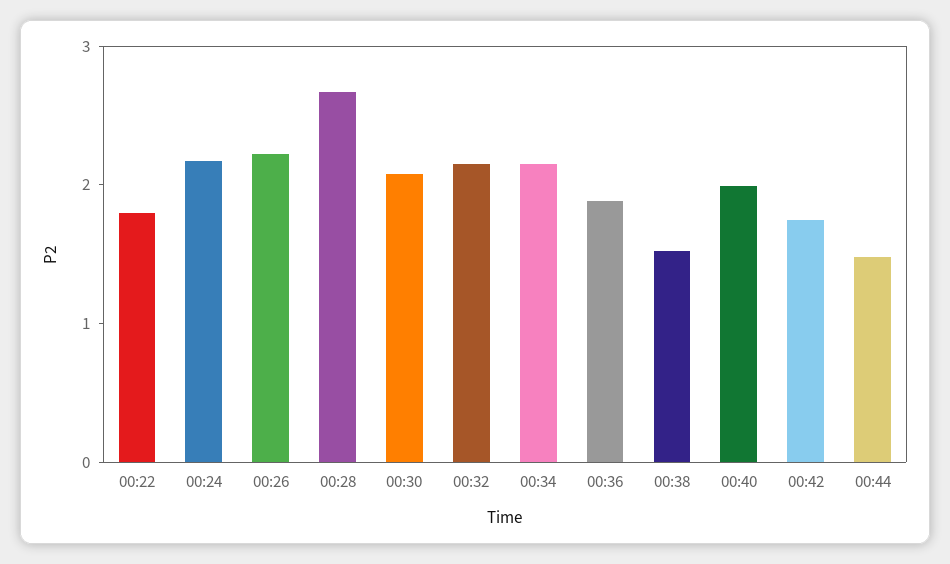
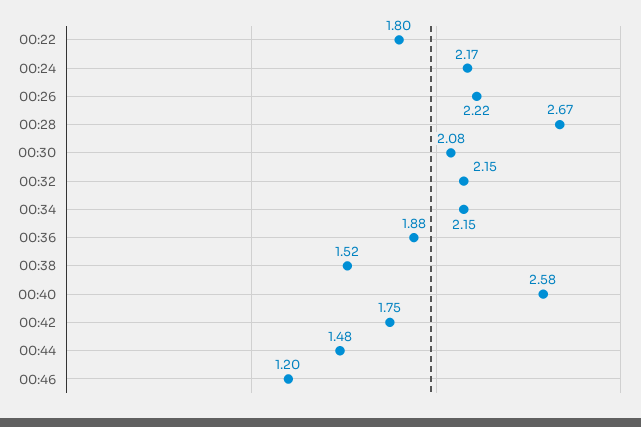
00:40: 2 -> 2.58
00:46: none -> 1.2

